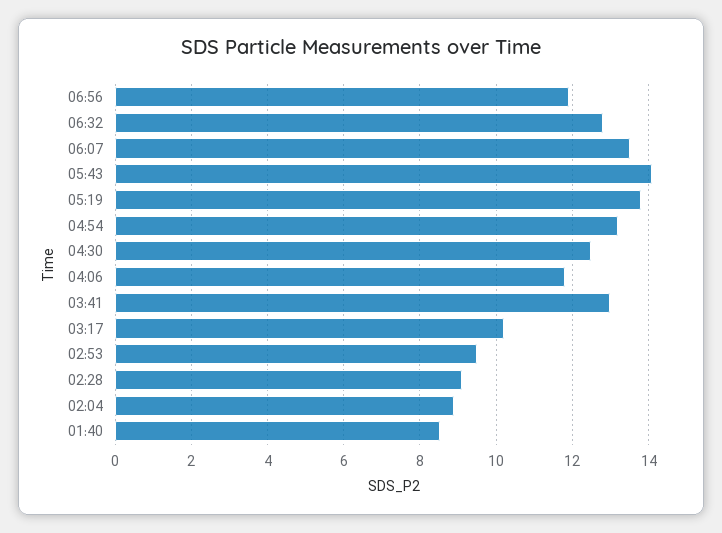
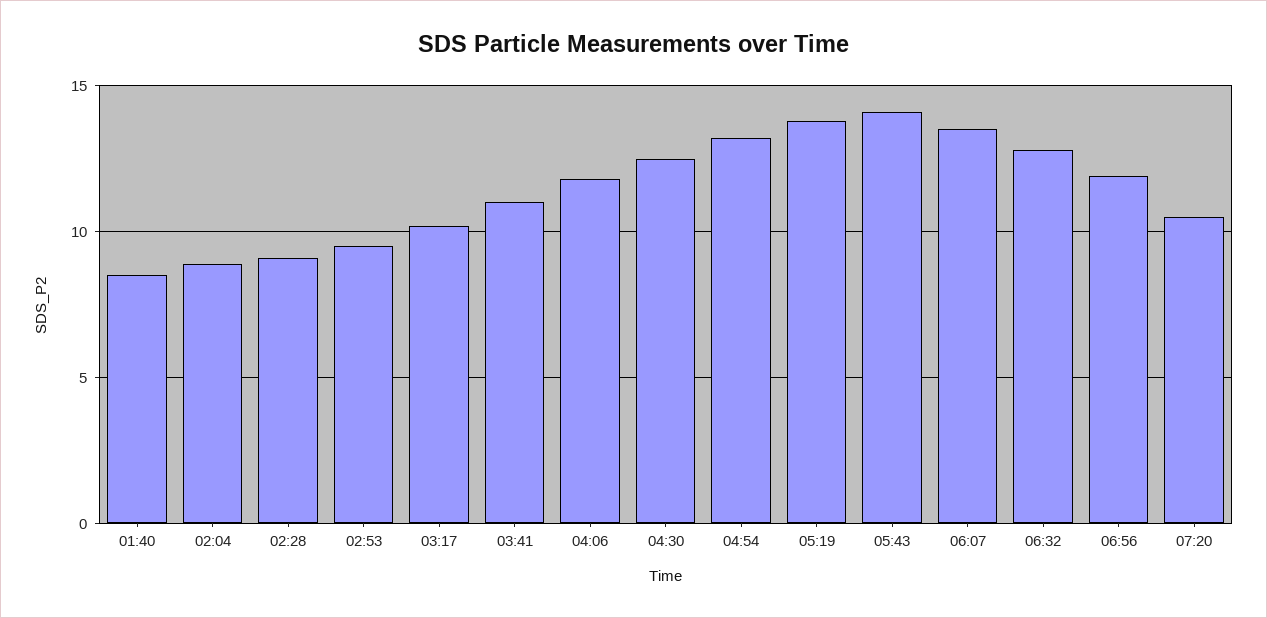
03:41: 13 -> 11
07:20: none -> 10.5

